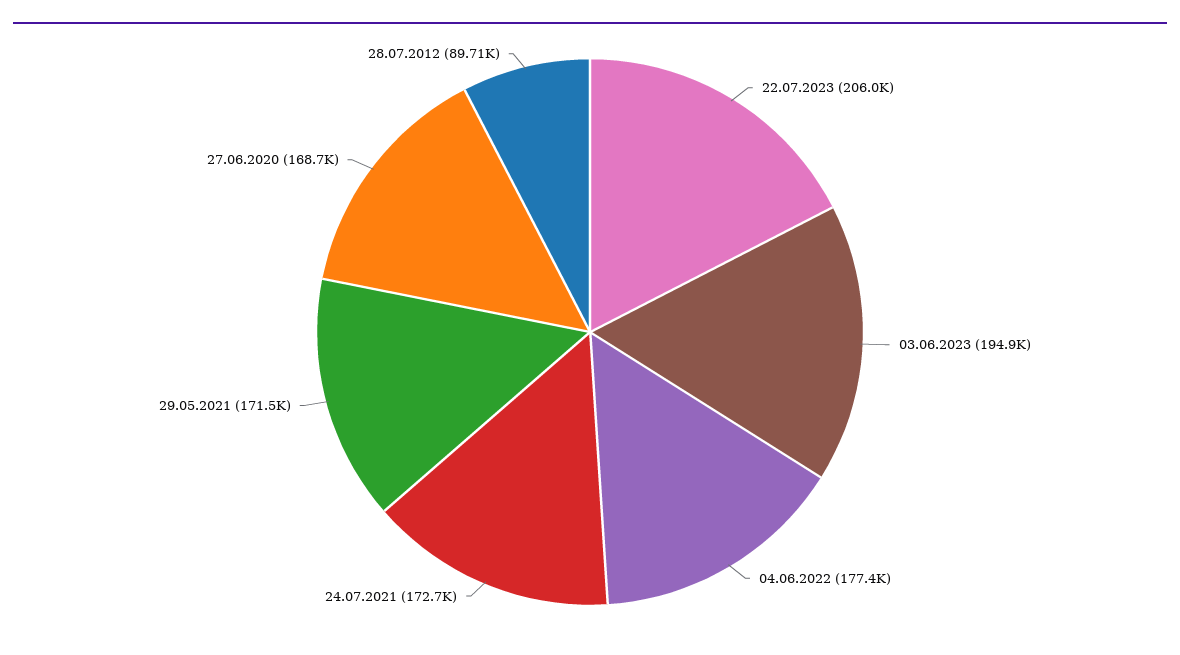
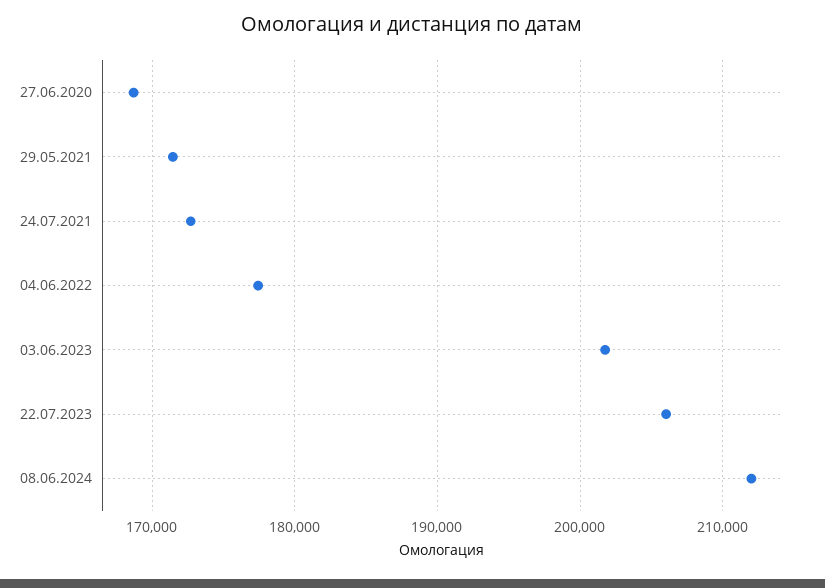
03.06.2023: 194900 -> 202000
28.07.2012: 89710 -> none
08.06.2024: none -> 212000

